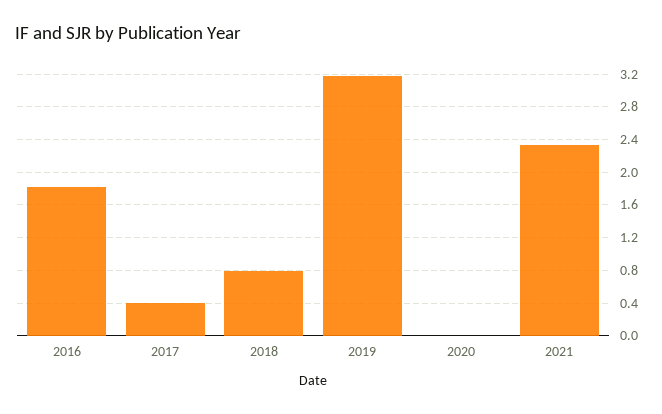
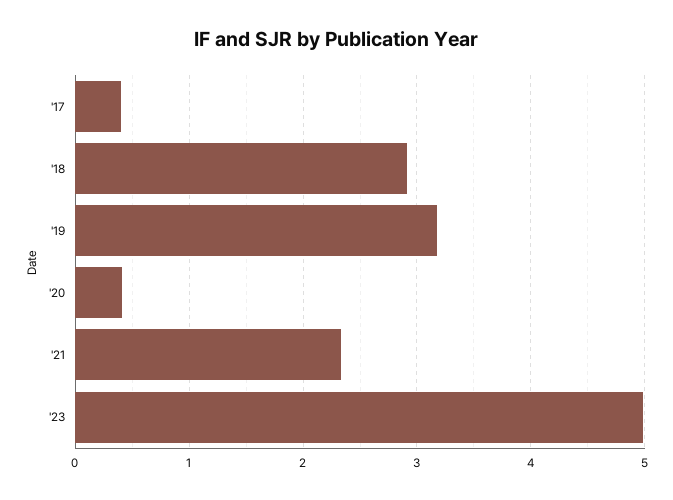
2016: 1.8 -> none
2018: 0.8 -> 2.9
2020: 0 -> 0.4
'23: none -> 5

